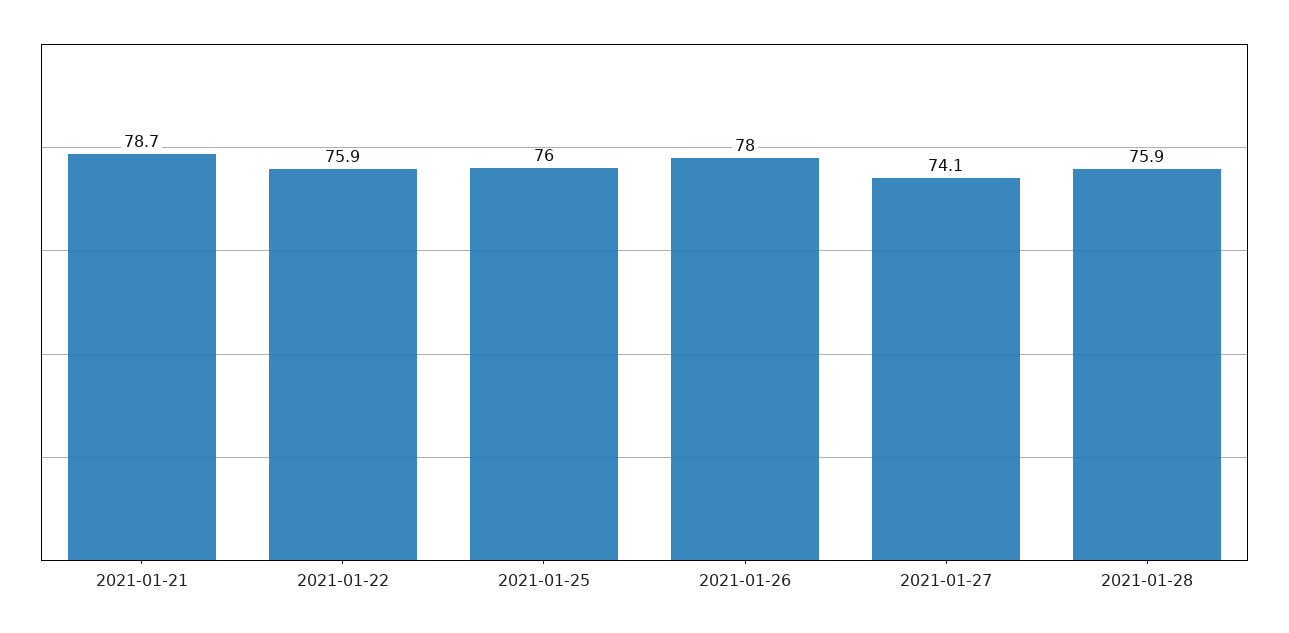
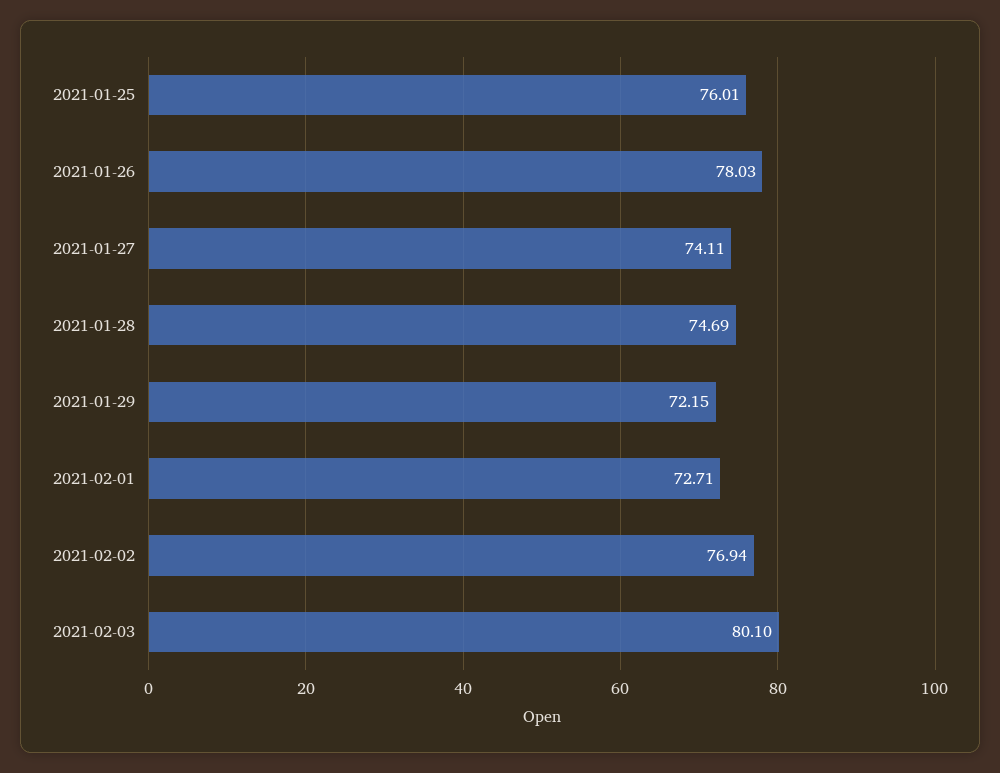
2021-01-21: 78.7 -> none
2021-01-22: 75.9 -> none
2021-01-28: 75.9 -> 74.69
2021-01-29: none -> 72.15
2021-02-01: none -> 72.71
2021-02-02: none -> 76.94
2021-02-03: none -> 80.1

